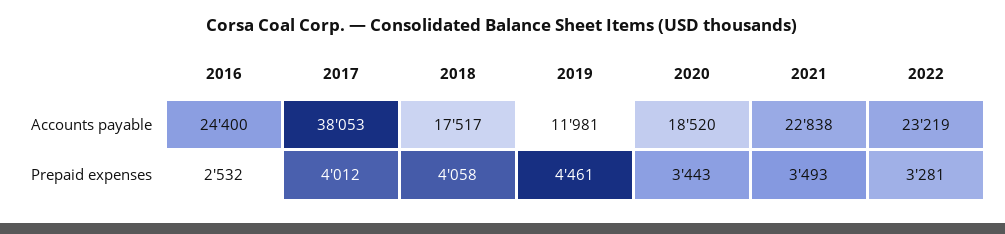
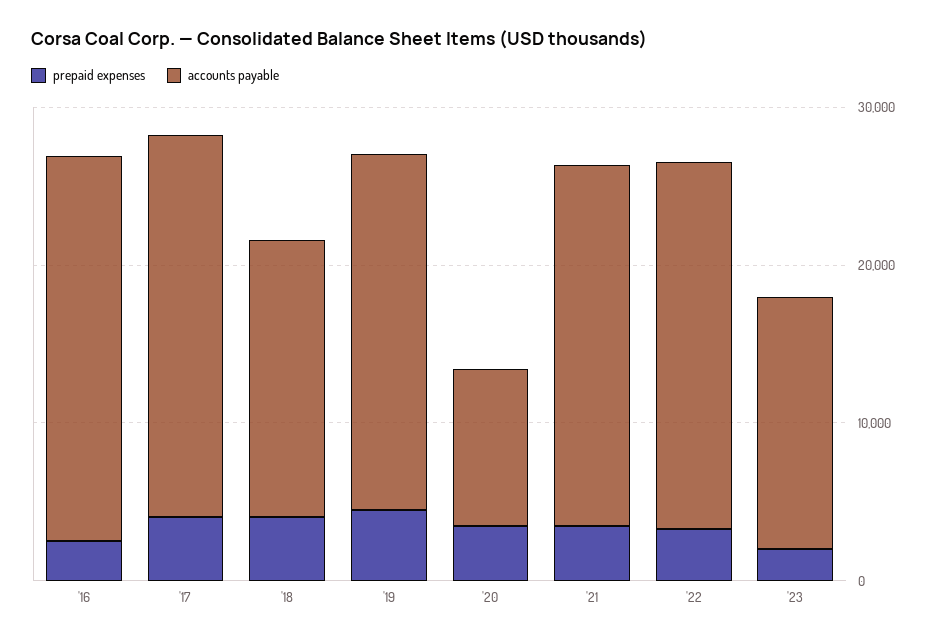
Accounts payable, 2017: 38053 -> 24000
Accounts payable, 2019: 11981 -> 22000
Accounts payable, 2020: 18520 -> 10000
Prepaid expenses, '23: none -> 2000
Accounts payable, '23: none -> 16000

